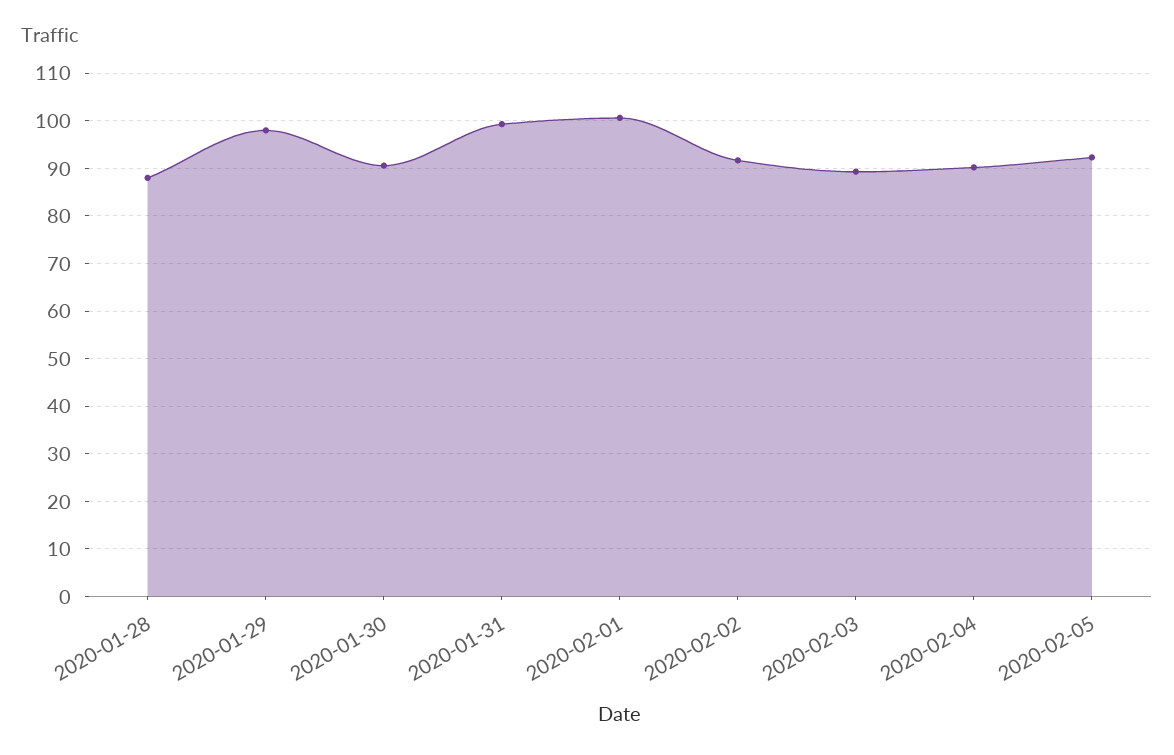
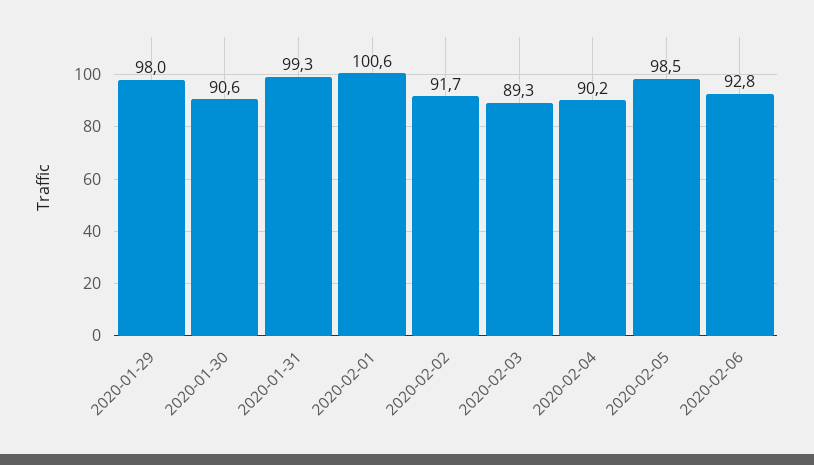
2020-01-28: 88 -> none
2020-02-05: 92 -> 98.5
2020-02-06: none -> 92.8

